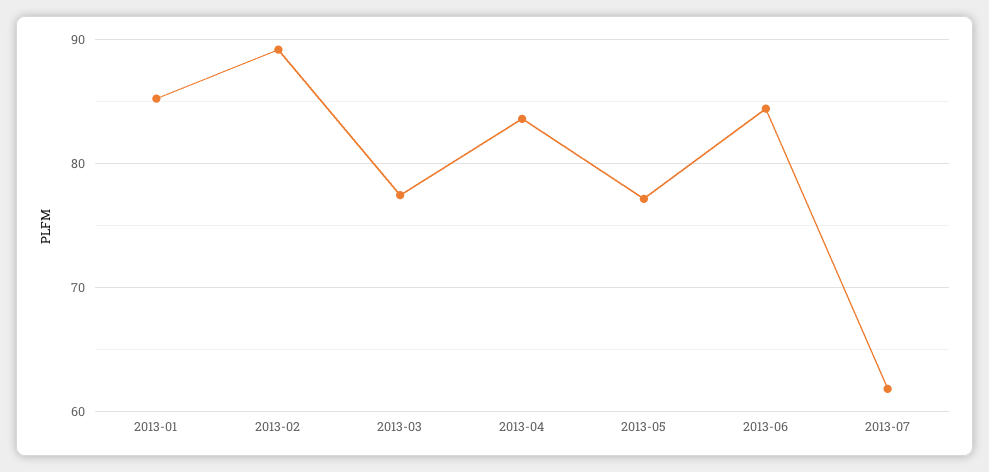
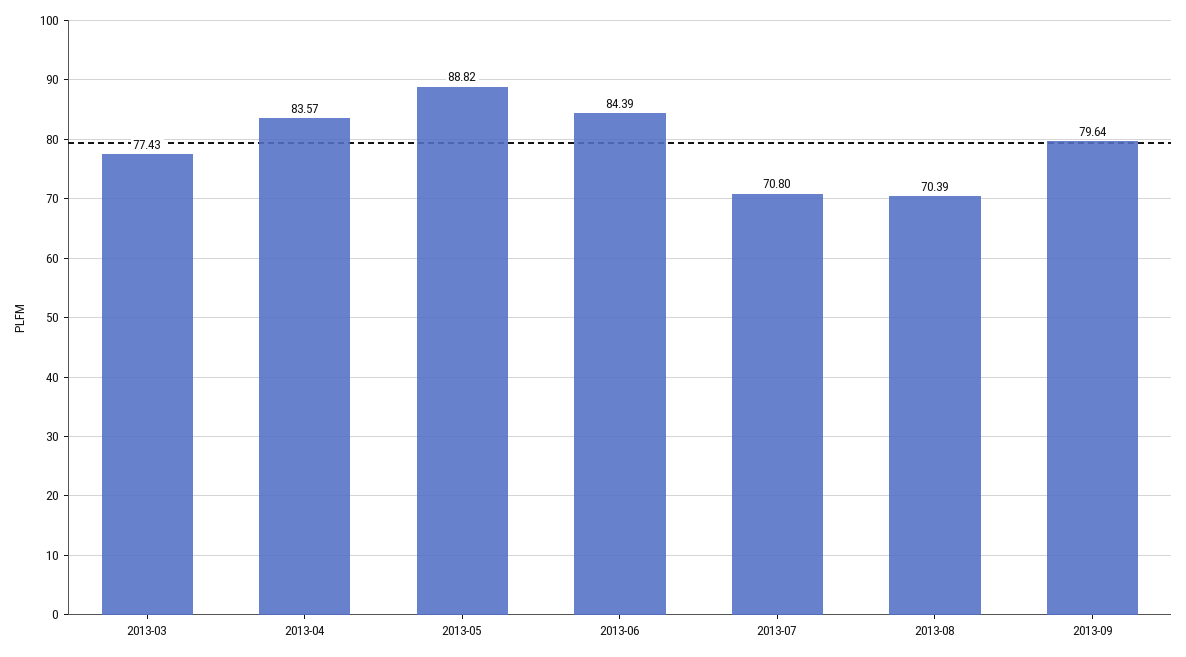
2013-01: 85 -> none
2013-02: 89 -> none
2013-05: 77 -> 88.82
2013-07: 62 -> 70.8
2013-08: none -> 70.39
2013-09: none -> 79.64

